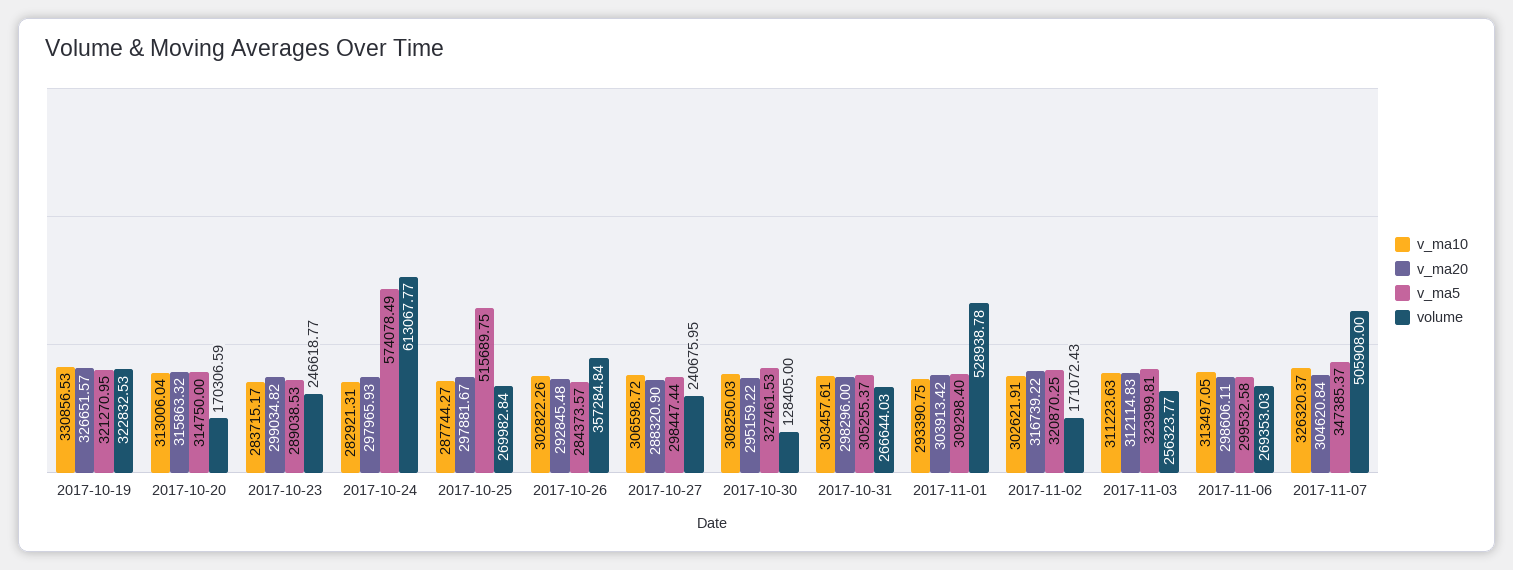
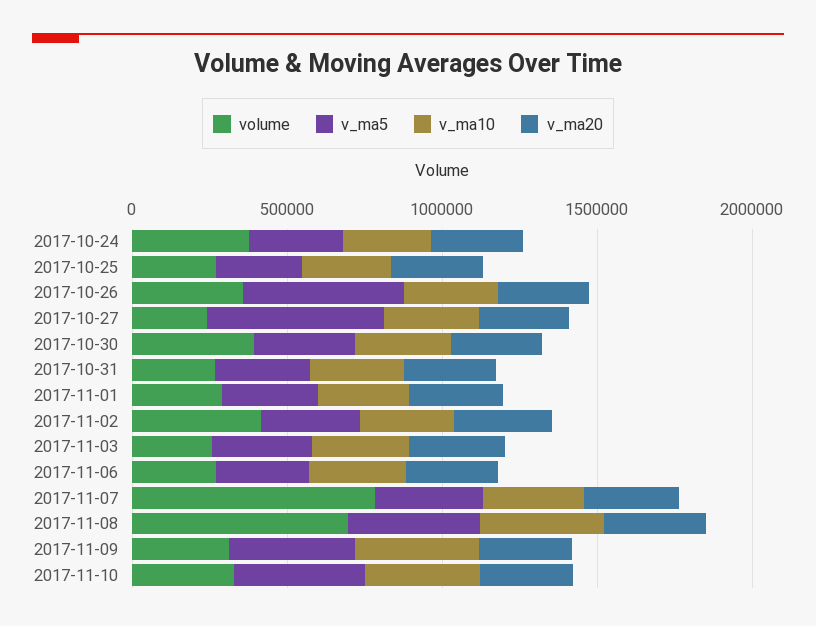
v_ma10, 2017-10-19: 330856.53 -> none
v_ma20, 2017-10-19: 326651.57 -> none
v_ma5, 2017-10-19: 321270.95 -> none
volume, 2017-10-19: 322832.53 -> none
v_ma10, 2017-10-20: 313006.04 -> none
v_ma20, 2017-10-20: 315863.32 -> none
v_ma5, 2017-10-20: 314750 -> none
volume, 2017-10-20: 170306.59 -> none
v_ma10, 2017-10-23: 283715.17 -> none
v_ma20, 2017-10-23: 299034.82 -> none
v_ma5, 2017-10-23: 289038.53 -> none
volume, 2017-10-23: 246618.77 -> none
v_ma5, 2017-10-24: 574078.49 -> 300000
volume, 2017-10-24: 613067.77 -> 400000
v_ma5, 2017-10-25: 515689.75 -> 300000
v_ma5, 2017-10-26: 284373.57 -> 500000
v_ma5, 2017-10-27: 298447.44 -> 600000
volume, 2017-10-30: 128405 -> 400000
volume, 2017-11-01: 528938.78 -> 300000
volume, 2017-11-02: 171072.43 -> 400000
volume, 2017-11-07: 505908 -> 800000
volume, 2017-11-08: none -> 700000
v_ma5, 2017-11-08: none -> 400000
v_ma10, 2017-11-08: none -> 400000
v_ma20, 2017-11-08: none -> 300000
volume, 2017-11-09: none -> 300000
v_ma5, 2017-11-09: none -> 400000
v_ma10, 2017-11-09: none -> 400000
v_ma20, 2017-11-09: none -> 300000
volume, 2017-11-10: none -> 300000
v_ma5, 2017-11-10: none -> 400000
v_ma10, 2017-11-10: none -> 400000
v_ma20, 2017-11-10: none -> 300000

